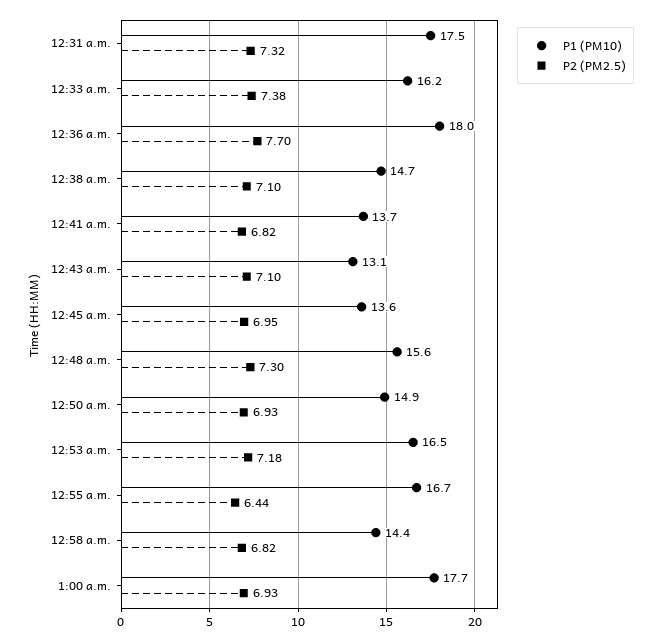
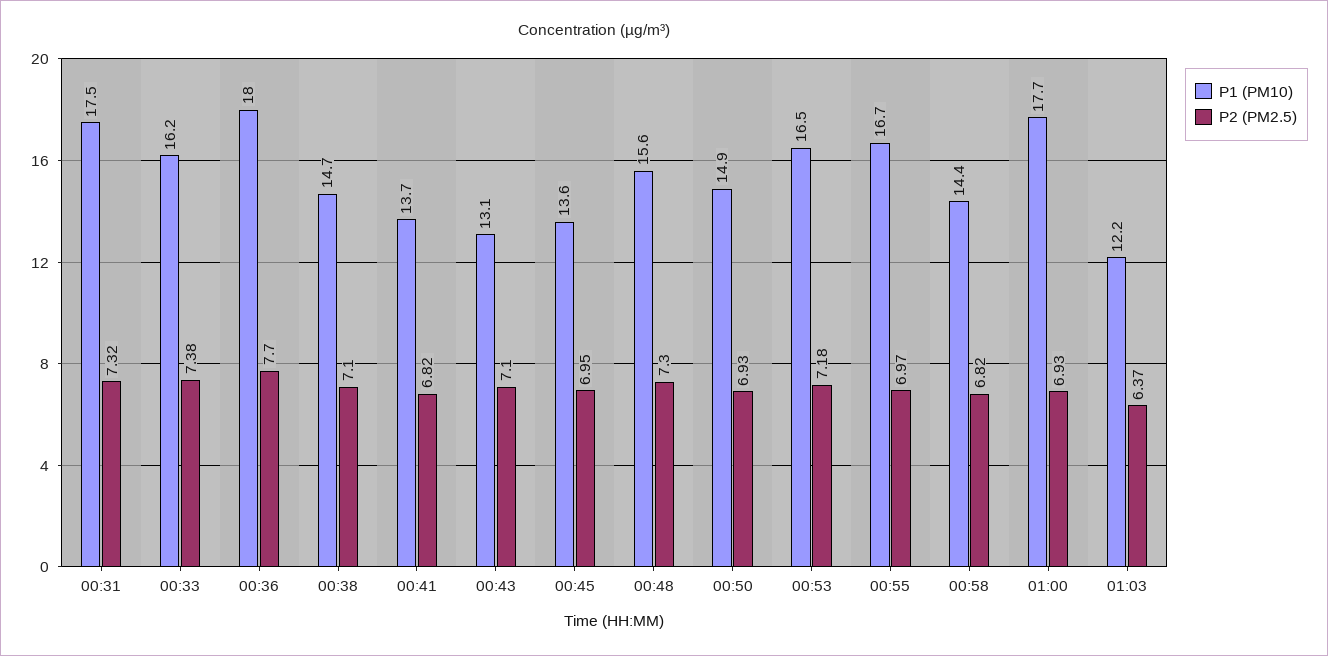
P2 (PM2.5), 12:55 a.m.: 6.44 -> 6.97
P1 (PM10), 01:03: none -> 12.2
P2 (PM2.5), 01:03: none -> 6.37

